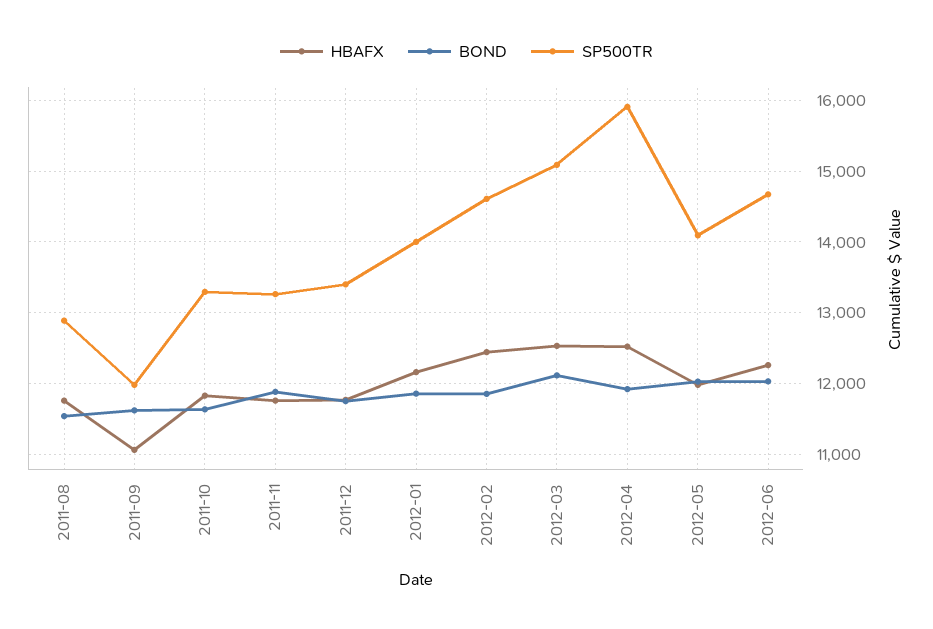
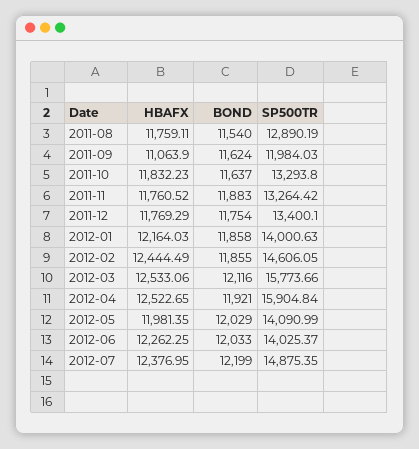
SP500TR, 2012-03: 15100 -> 15773.66
SP500TR, 2012-06: 14700 -> 14025.37
HBAFX, 2012-07: none -> 12376.95
BOND, 2012-07: none -> 12199
SP500TR, 2012-07: none -> 14875.35

